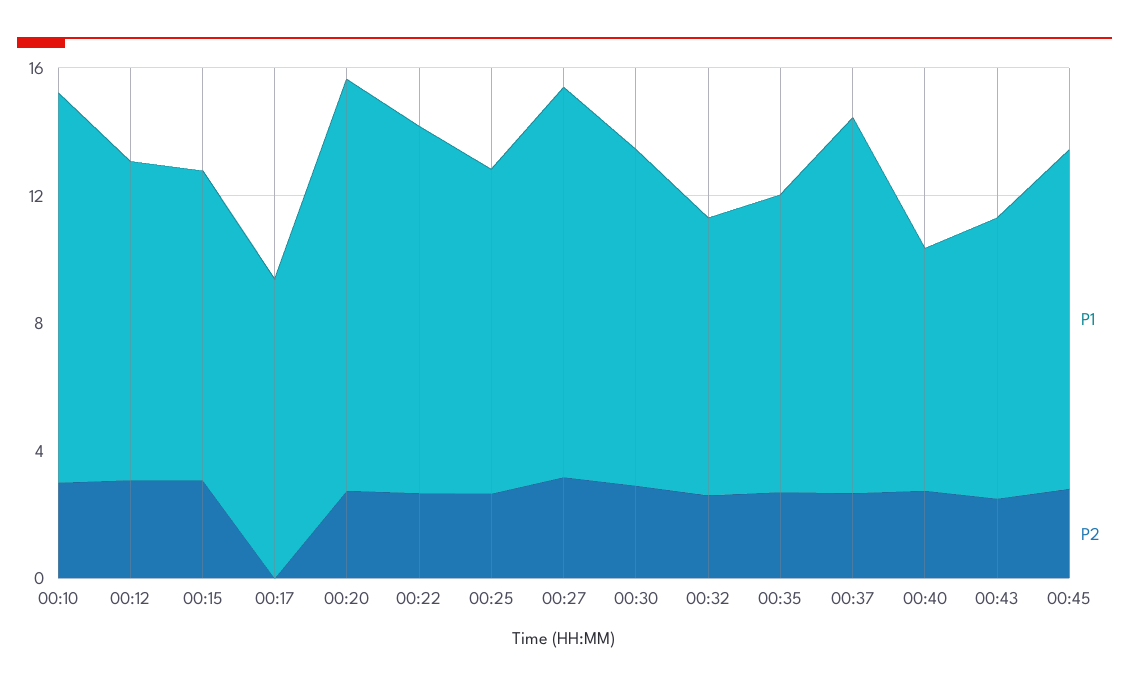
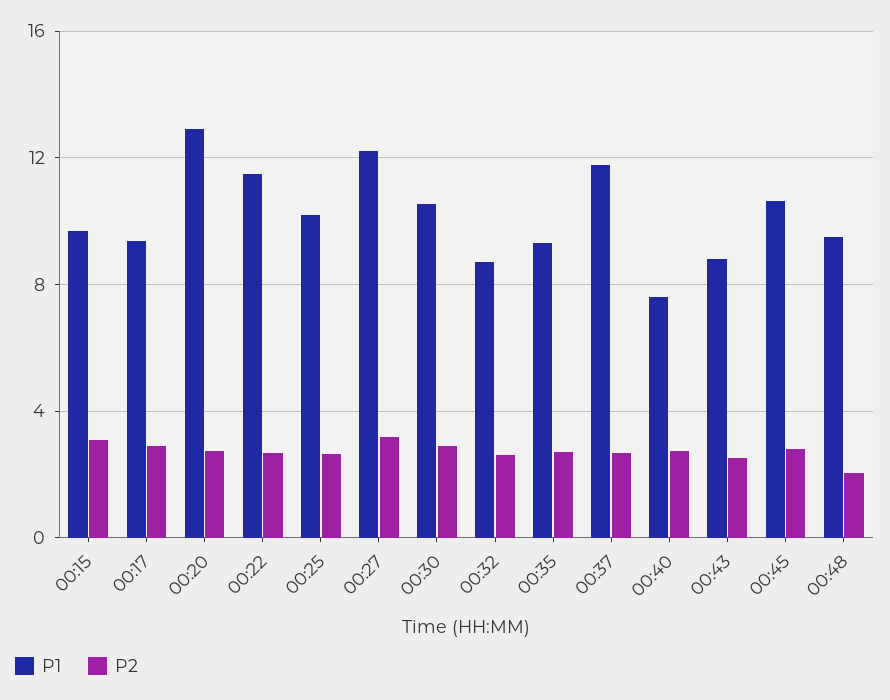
P1, 00:10: 12 -> none
P2, 00:10: 3 -> none
P1, 00:12: 10 -> none
P2, 00:12: 3 -> none
P2, 00:17: 0 -> 3
P1, 00:48: none -> 9.5
P2, 00:48: none -> 2

